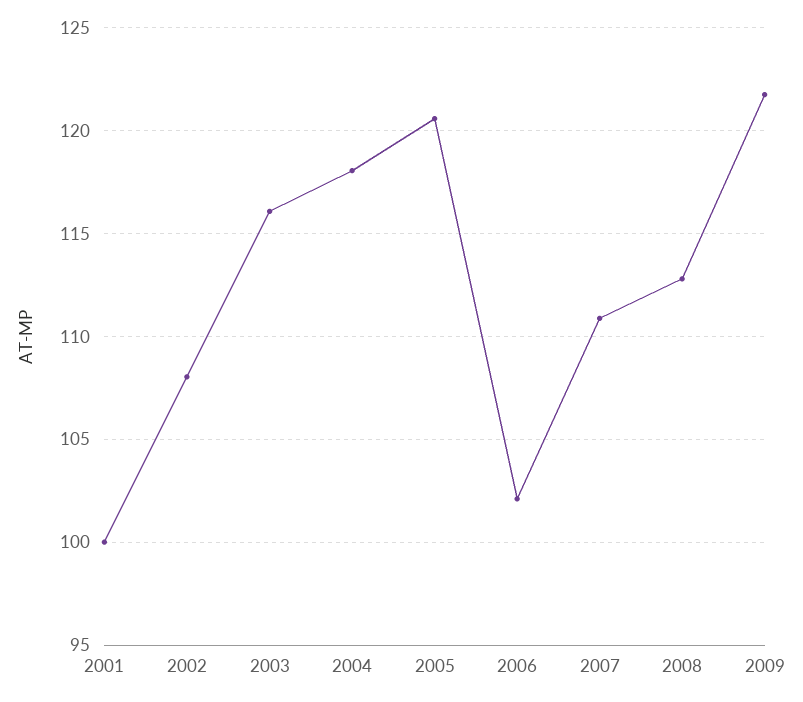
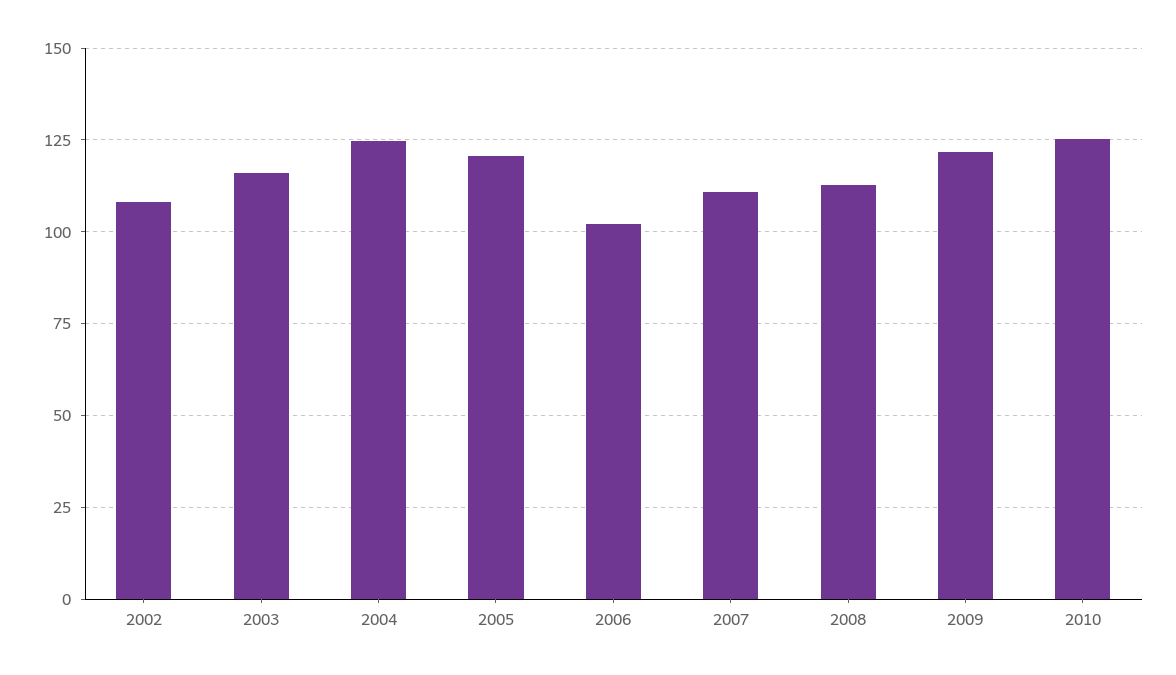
2001: 100 -> none
2004: 118 -> 125
2010: none -> 125

